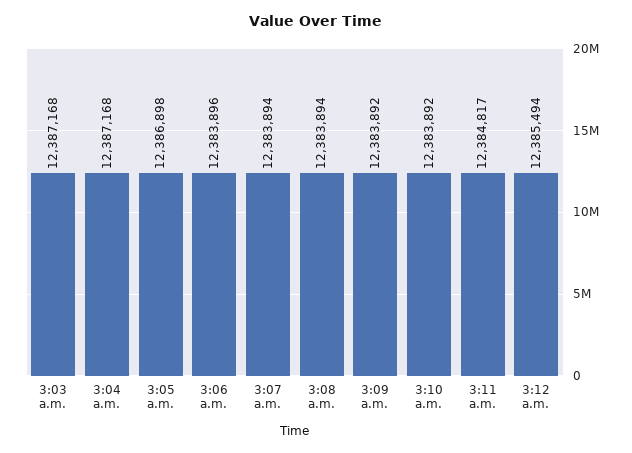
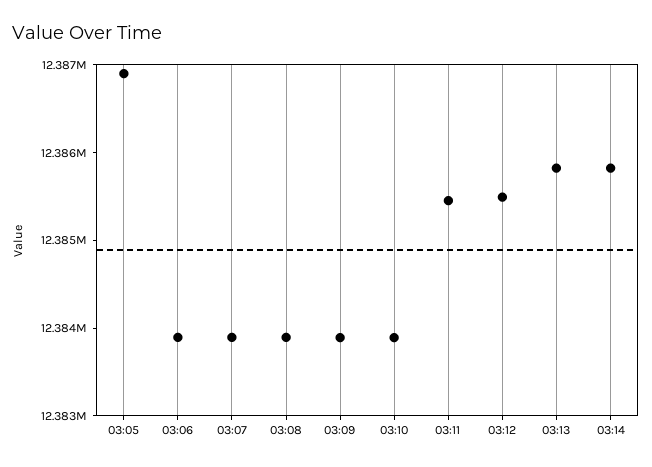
3:03 a.m.: 12387168 -> none
3:04 a.m.: 12387168 -> none
3:11 a.m.: 12384817 -> 12385400
03:13: none -> 12385800
03:14: none -> 12385800

